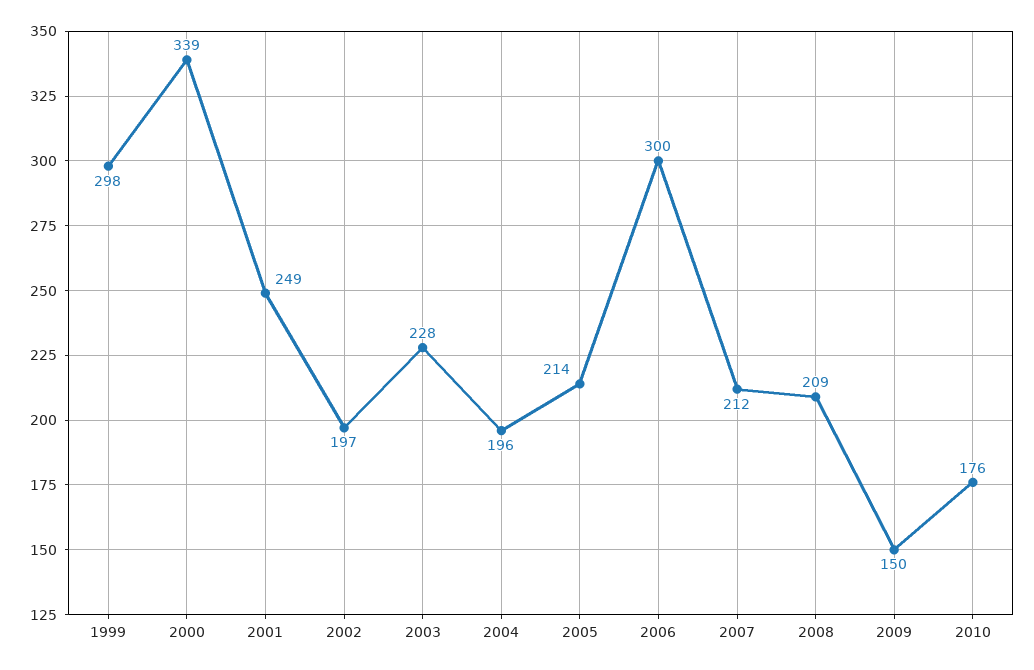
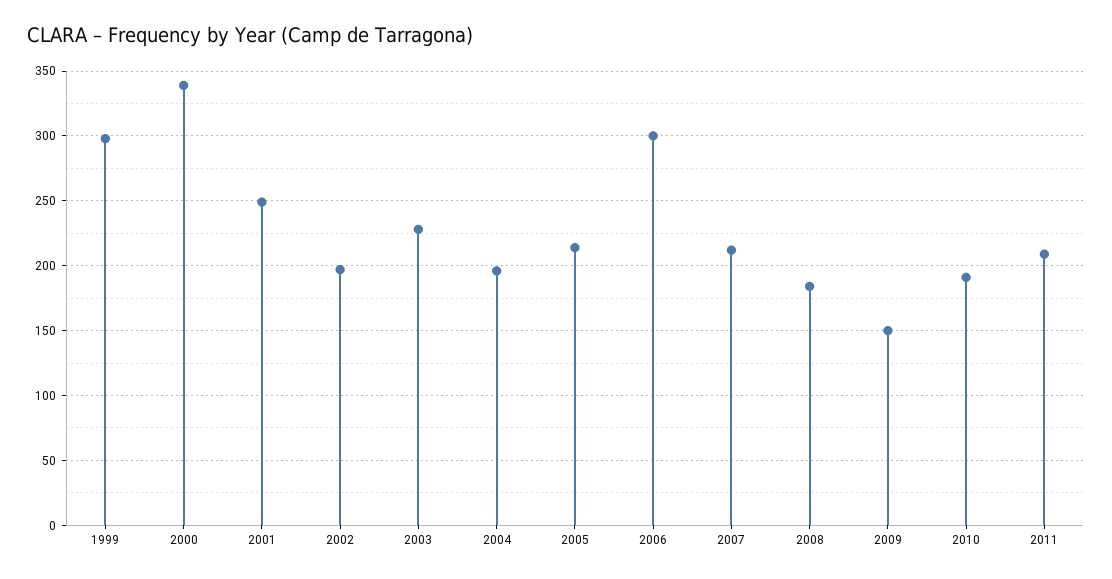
2008: 209 -> 185
2010: 176 -> 190
2011: none -> 210

